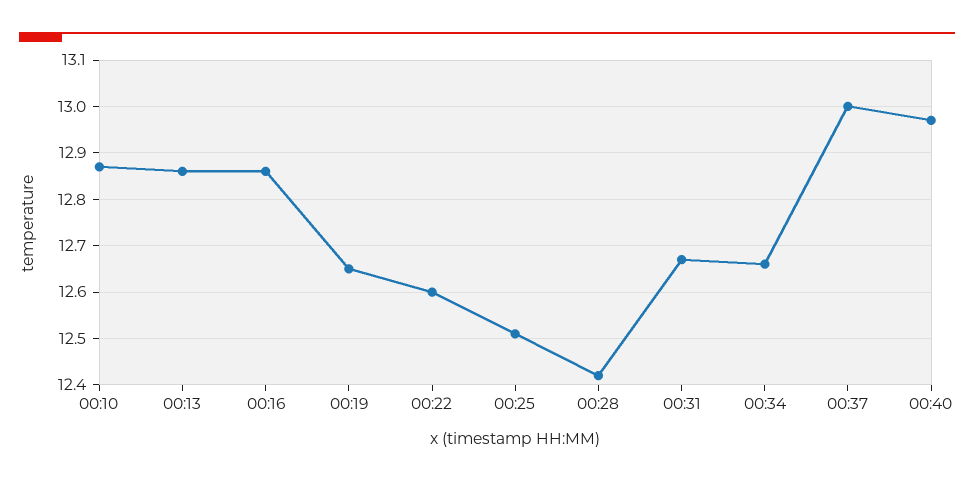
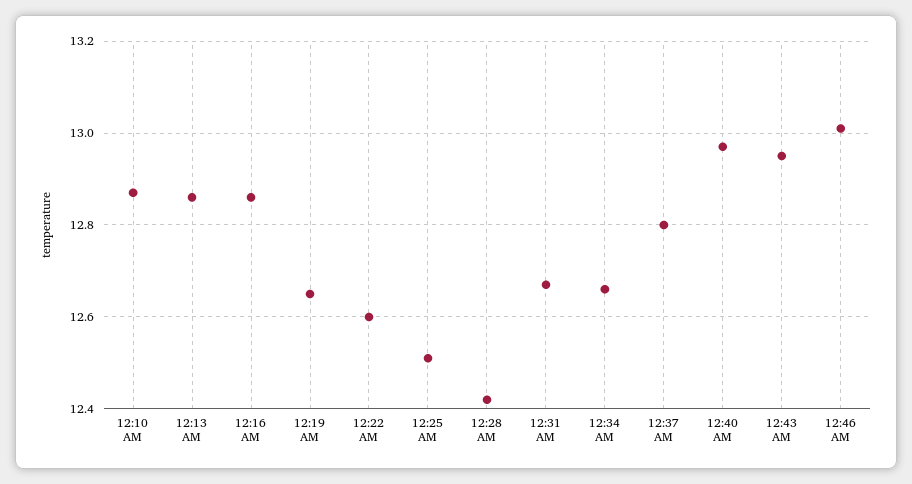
00:37: 13 -> 12.8
12:43 AM: none -> 12.95
12:46 AM: none -> 13

